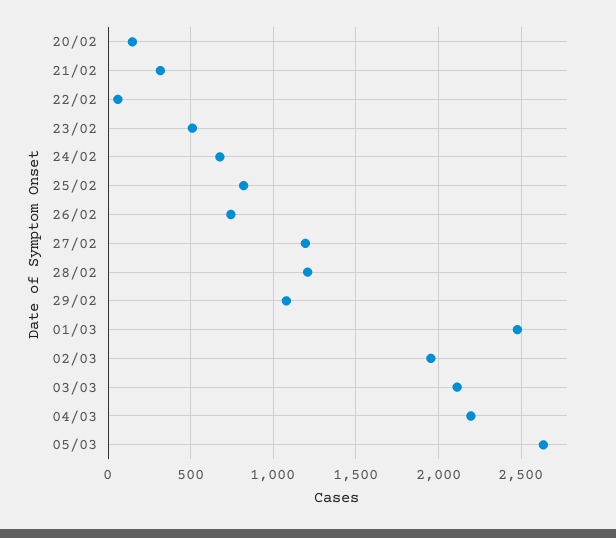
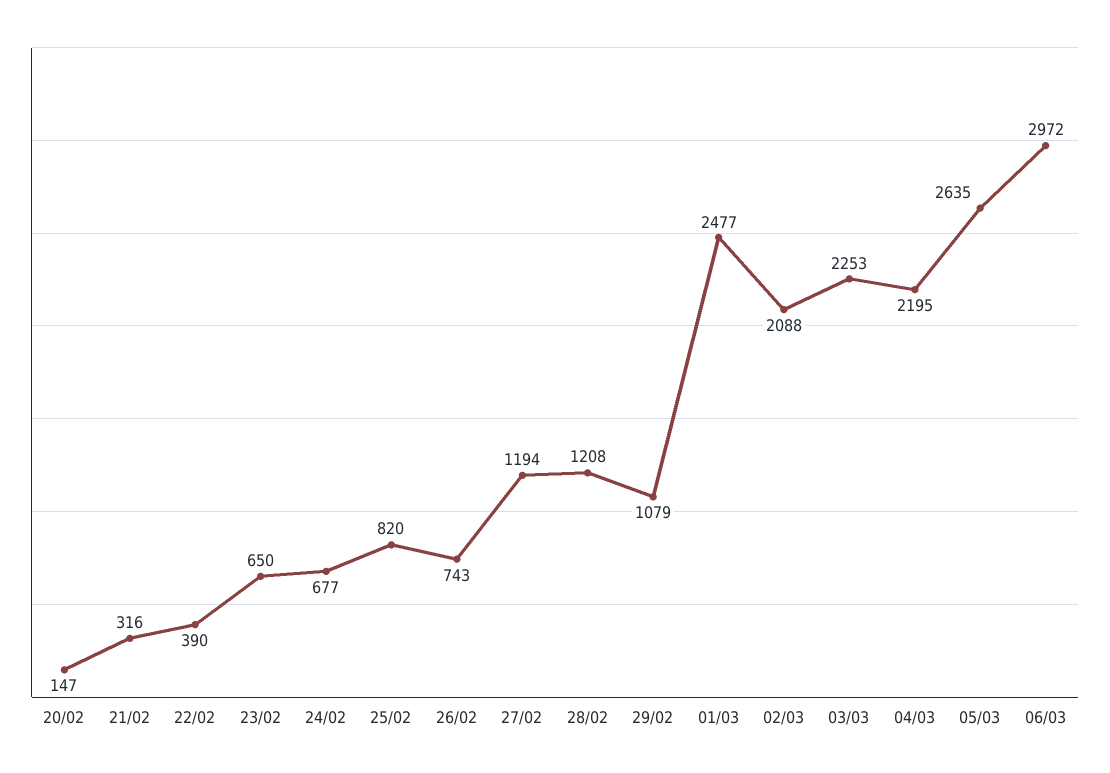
22/02: 50 -> 390
23/02: 500 -> 650
02/03: 1950 -> 2088
03/03: 2100 -> 2253
06/03: none -> 2972

